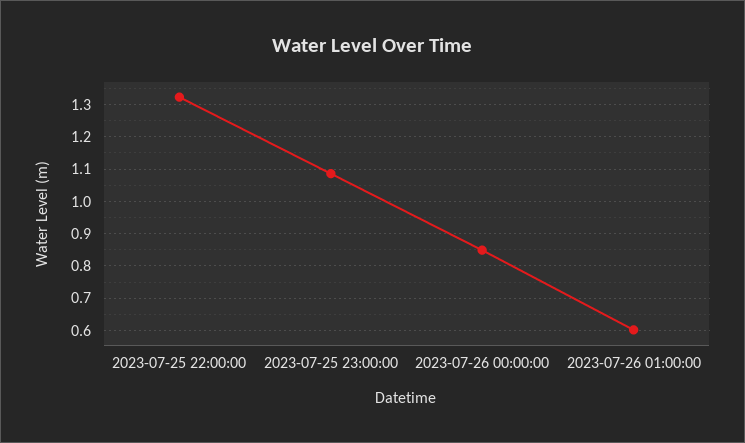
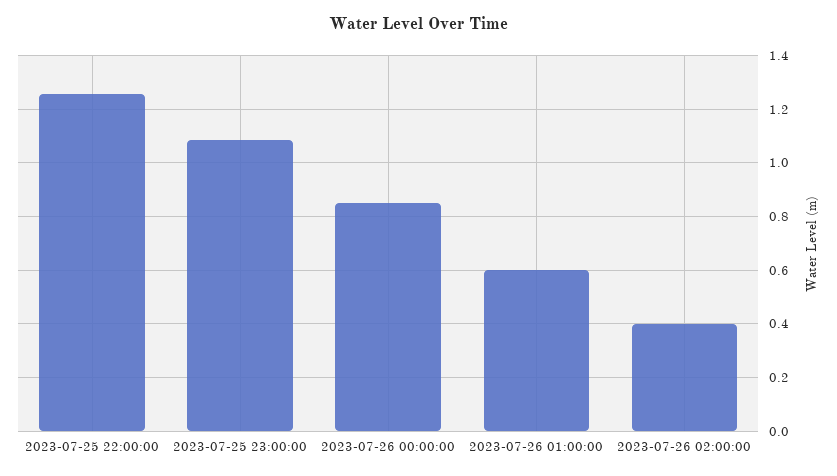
2023-07-25 22:00:00: 1.32 -> 1.25
2023-07-26 02:00:00: none -> 0.4

